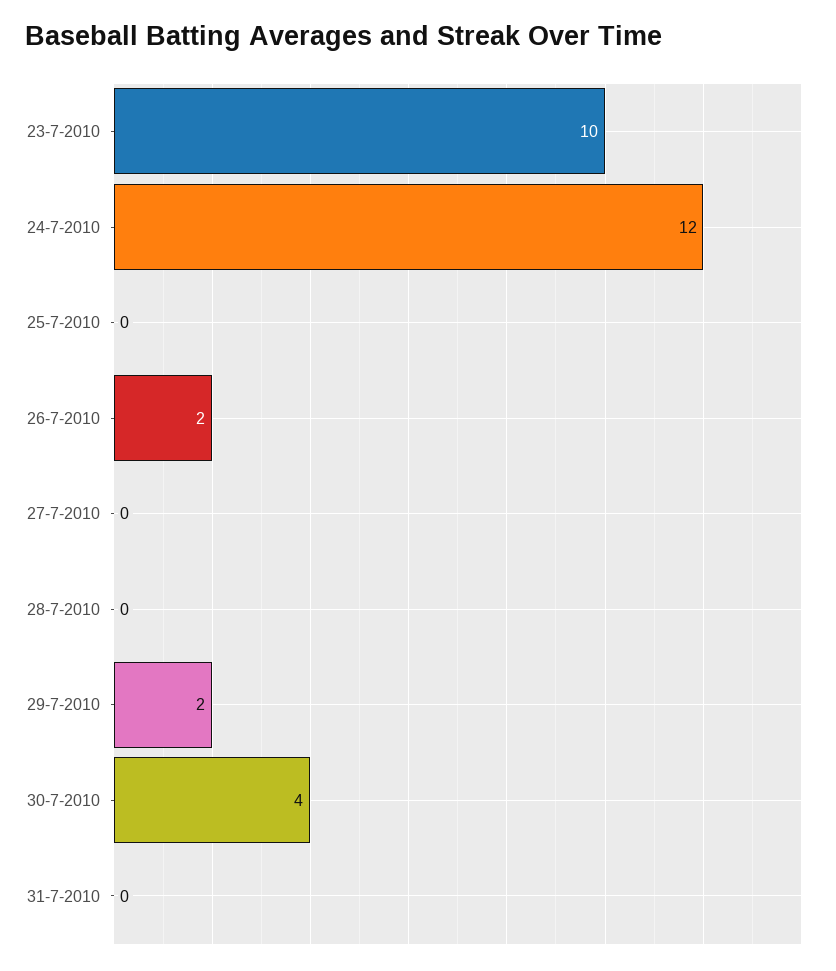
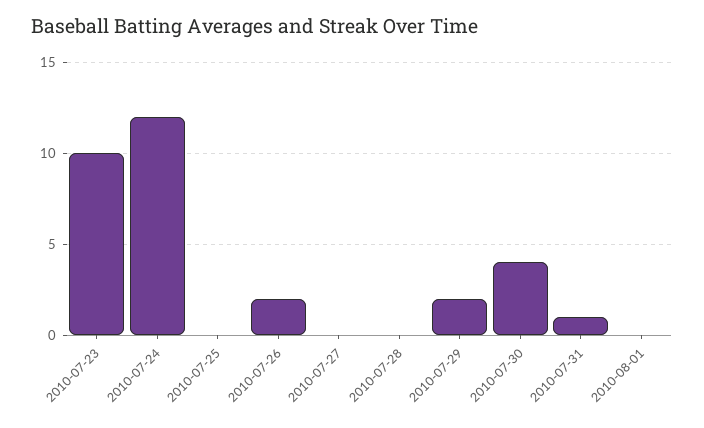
31-7-2010: 0 -> 1
2010-08-01: none -> 0

